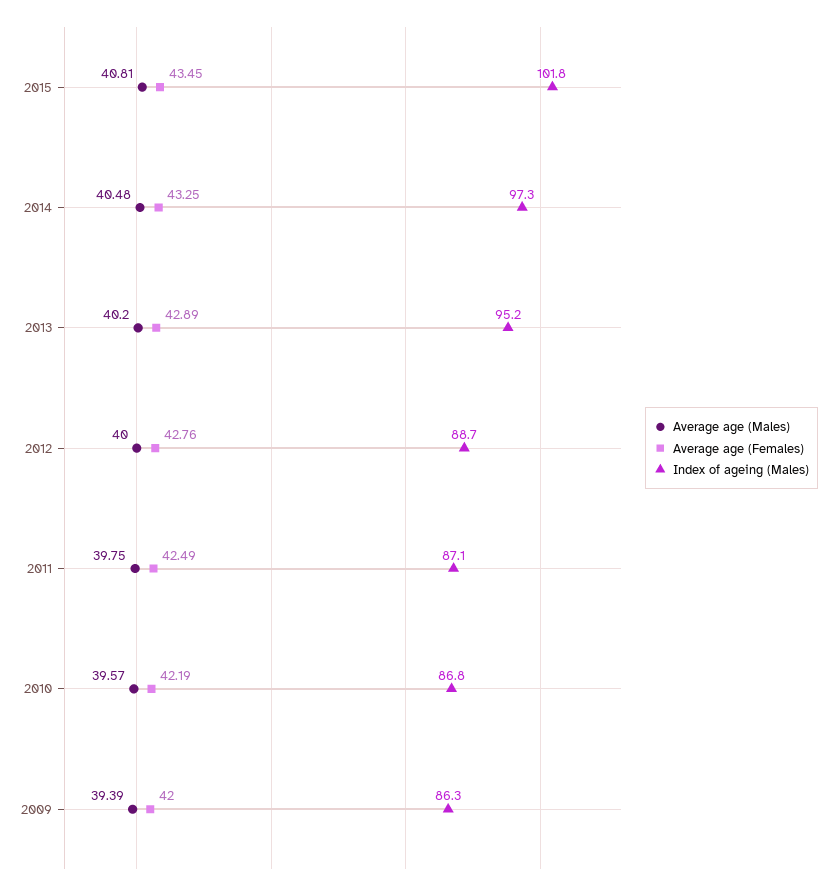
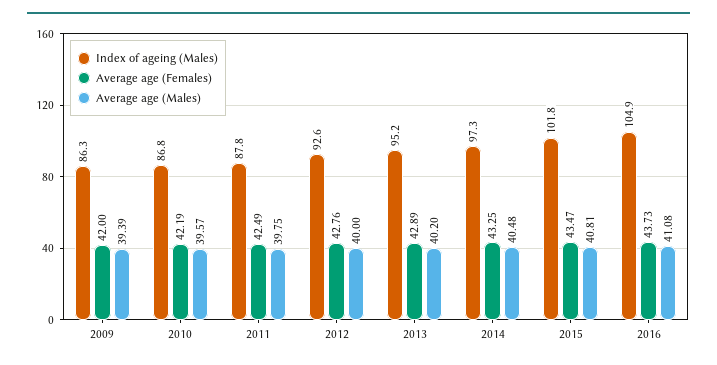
Average age (Females), 2015: 43.45 -> 43.47
Index of ageing (Males), 2012: 88.7 -> 92.6
Index of ageing (Males), 2011: 87.1 -> 87.8
Index of ageing (Males), 2016: none -> 104.9
Average age (Females), 2016: none -> 43.73
Average age (Males), 2016: none -> 41.08

